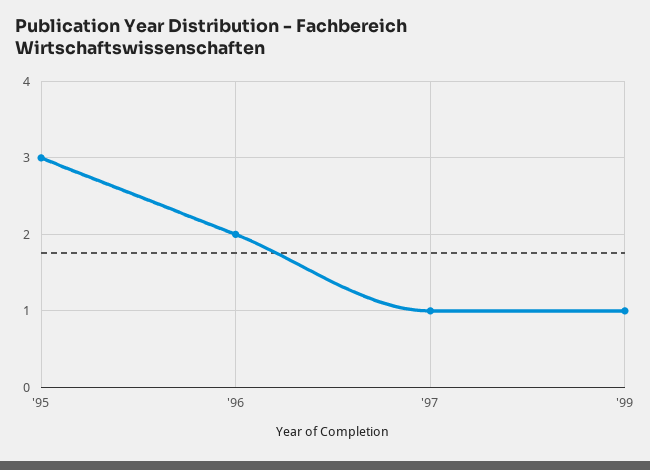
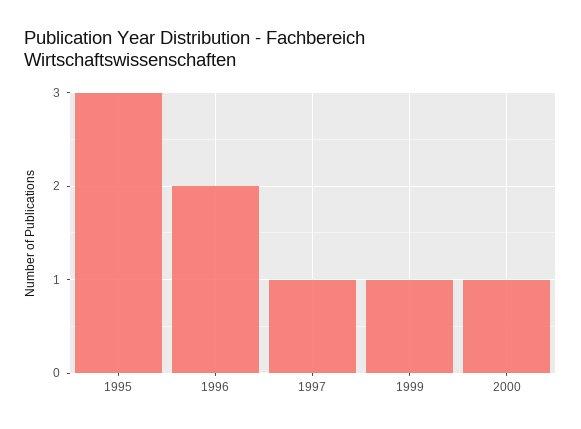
2000: none -> 1

